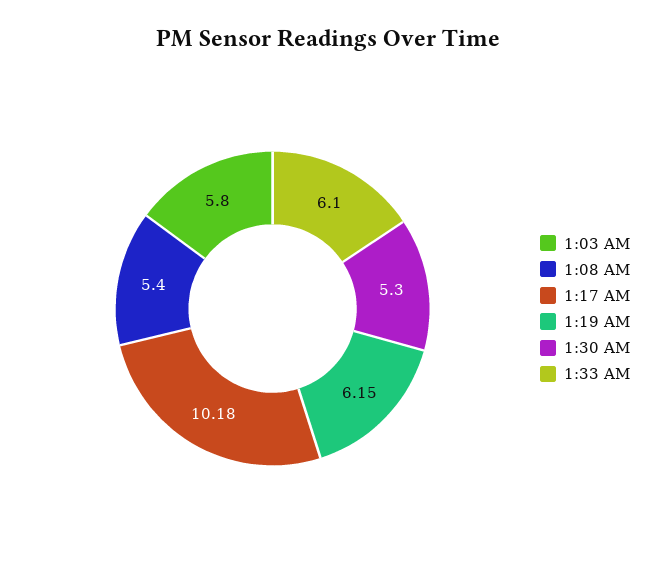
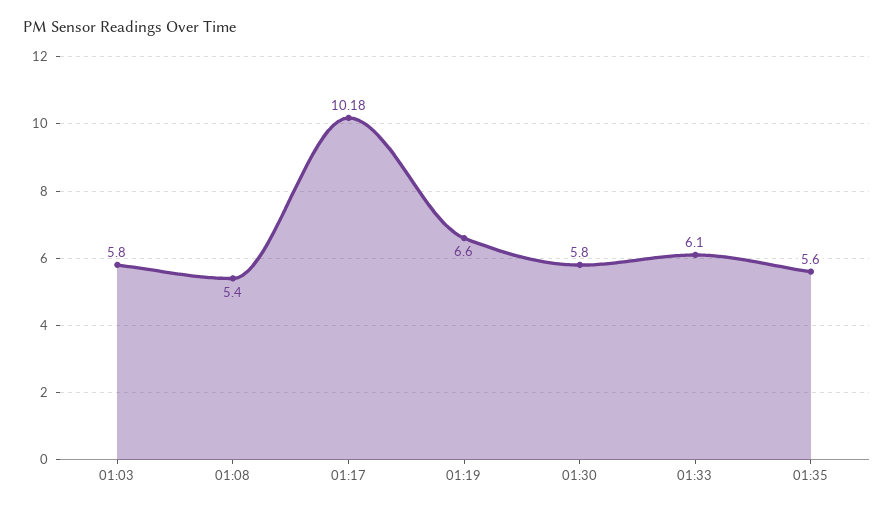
1:19 AM: 6.15 -> 6.6
1:30 AM: 5.3 -> 5.8
01:35: none -> 5.6

